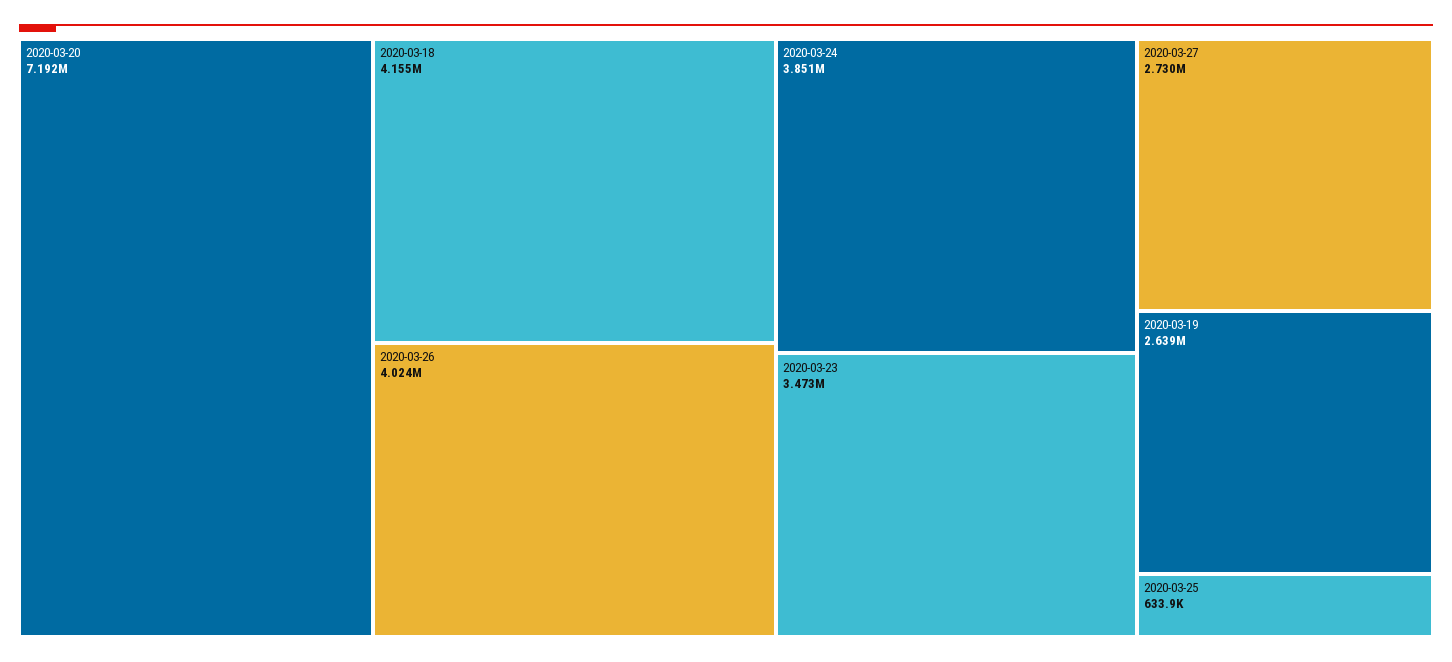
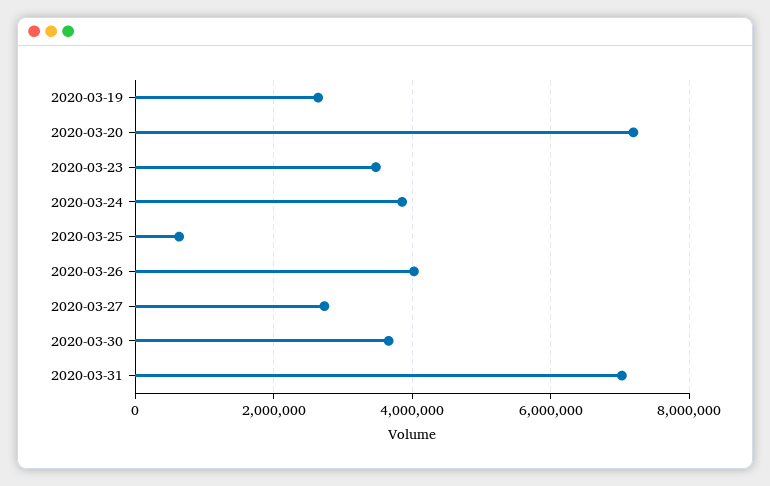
2020-03-18: 4155000 -> none
2020-03-30: none -> 3600000
2020-03-31: none -> 7000000

